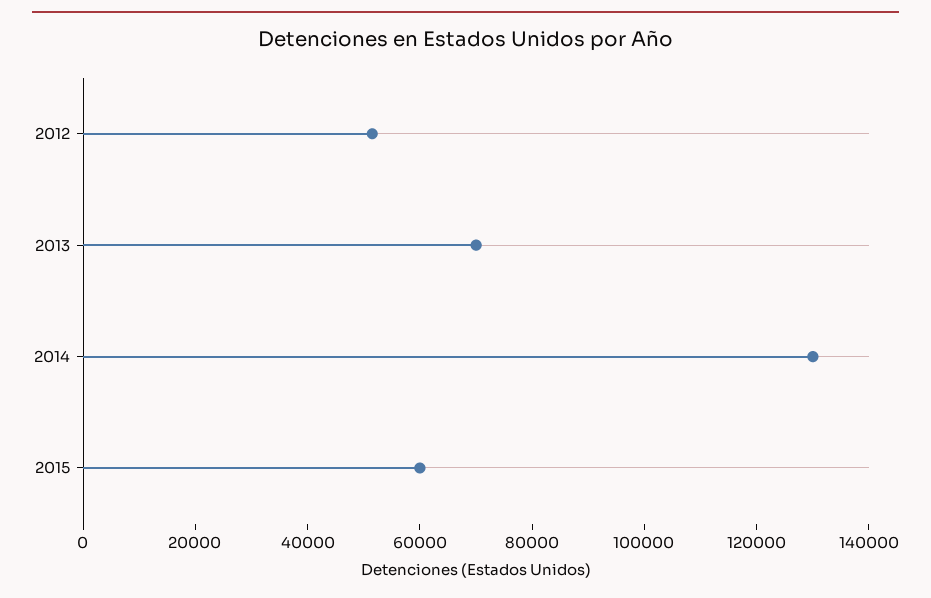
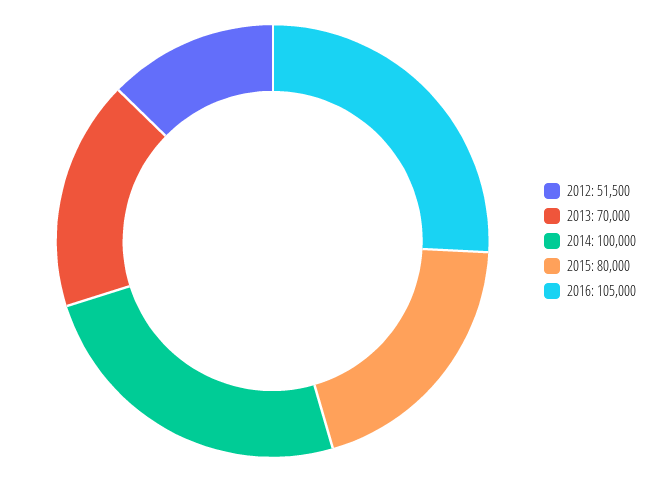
2014: 130000 -> 100000
2015: 60000 -> 80000
2016: none -> 105000

